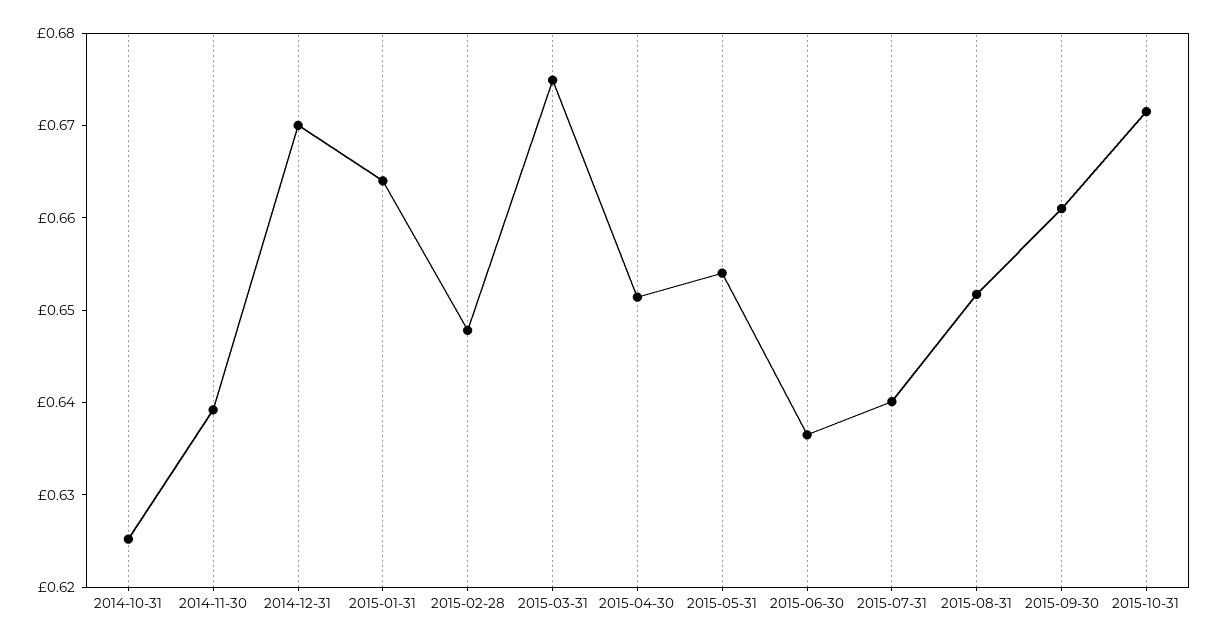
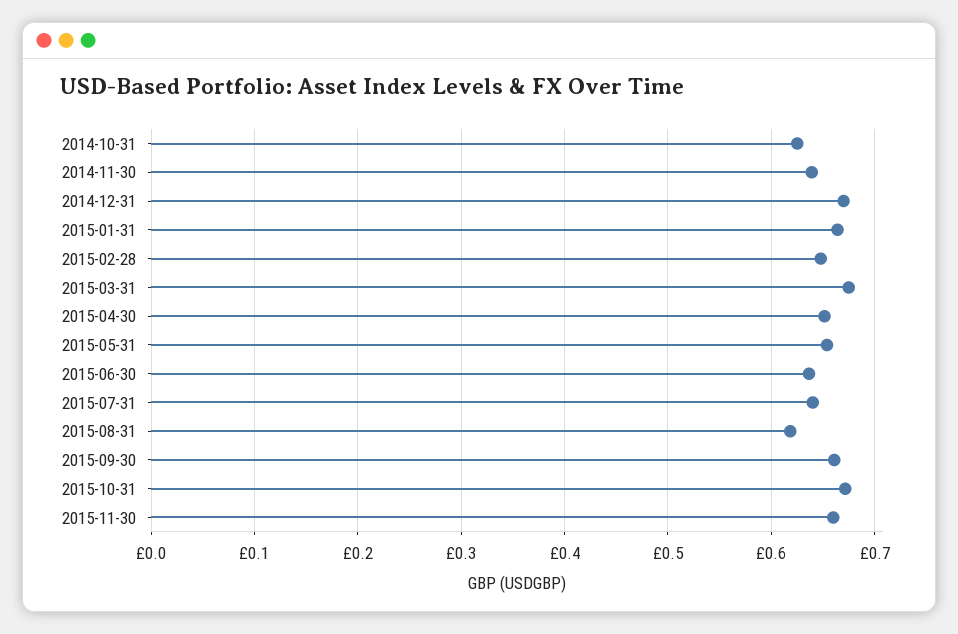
2015-08-31: 0.652 -> 0.62
2015-11-30: none -> 0.66

